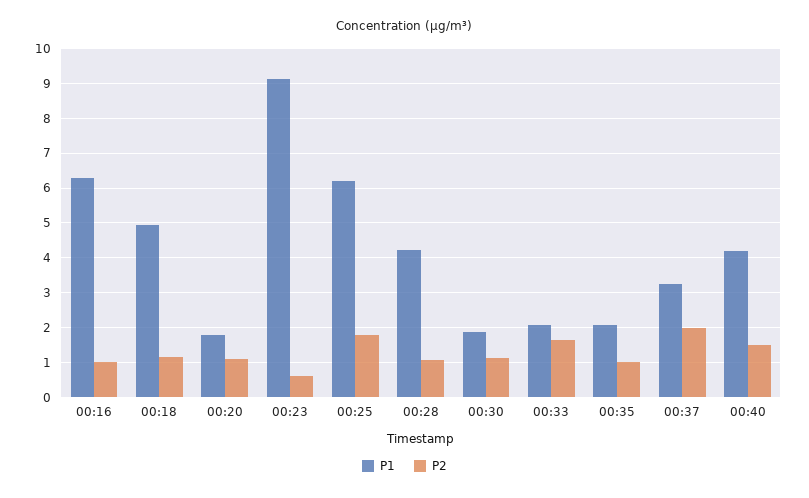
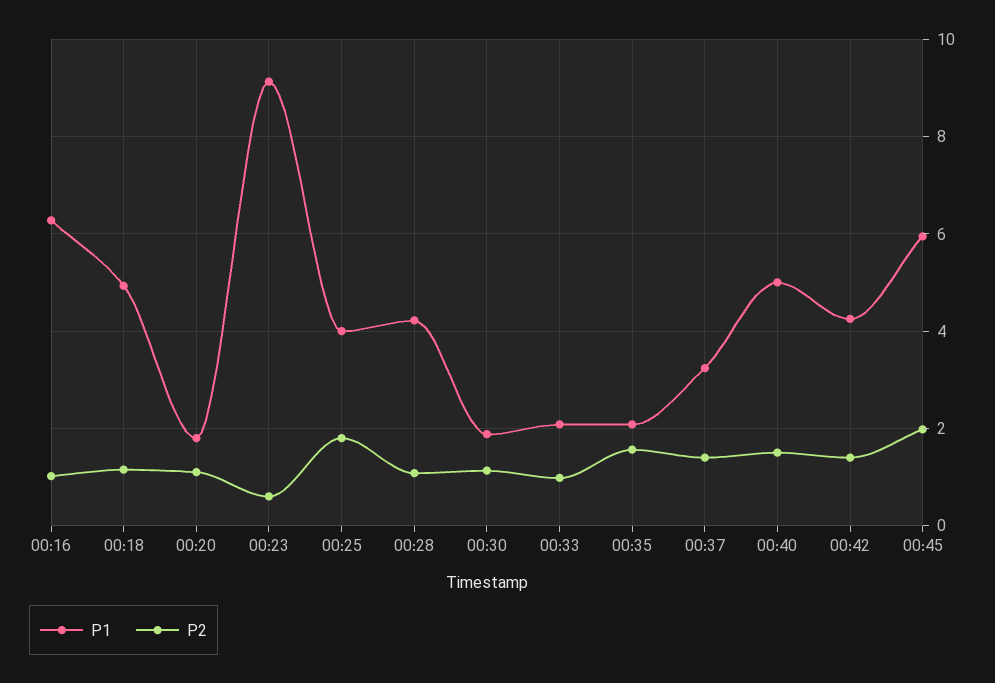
P1, 00:25: 6.2 -> 4
P2, 00:33: 1.6 -> 1
P2, 00:35: 1 -> 1.6
P2, 00:37: 2 -> 1.4
P1, 00:40: 4.2 -> 5
P1, 00:42: none -> 4.2
P2, 00:42: none -> 1.4
P1, 00:45: none -> 6
P2, 00:45: none -> 2

